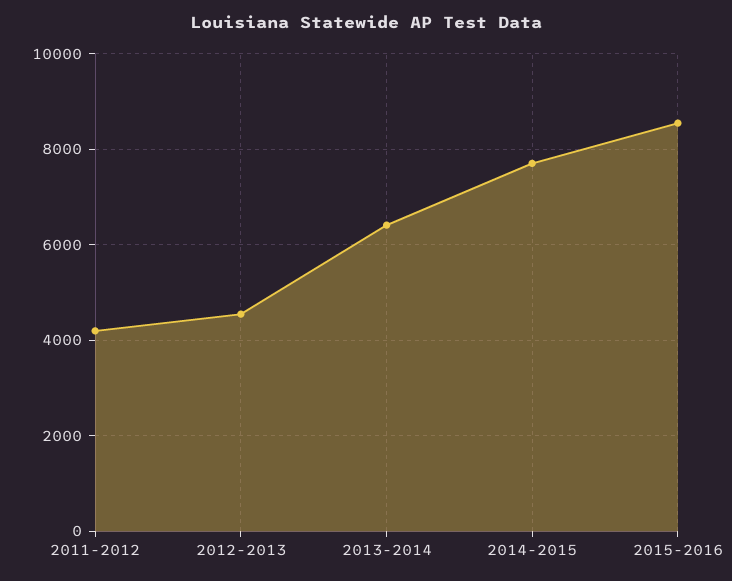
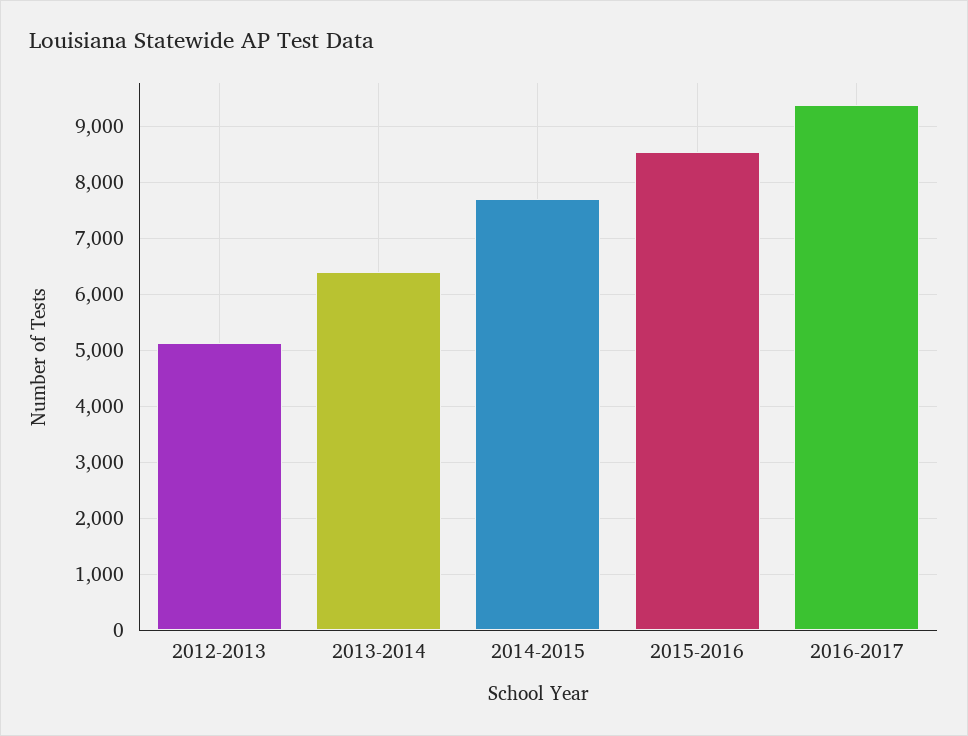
2011-2012: 4200 -> none
2012-2013: 4600 -> 5200
2016-2017: none -> 9400

